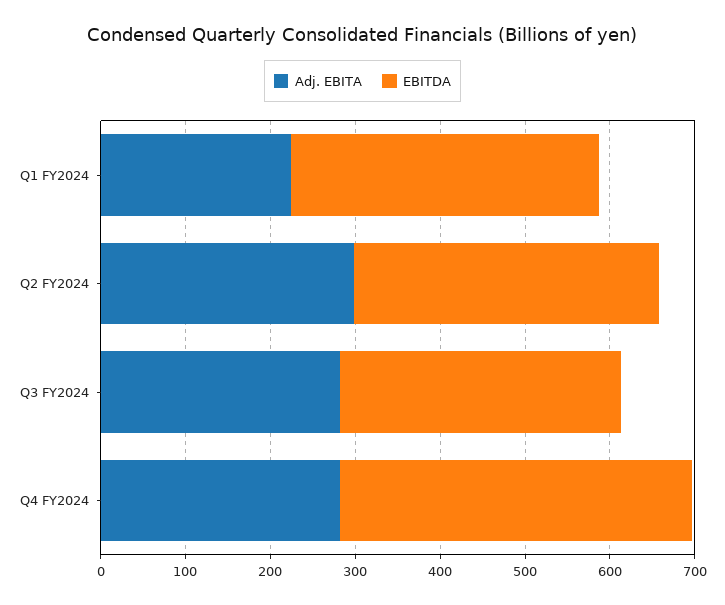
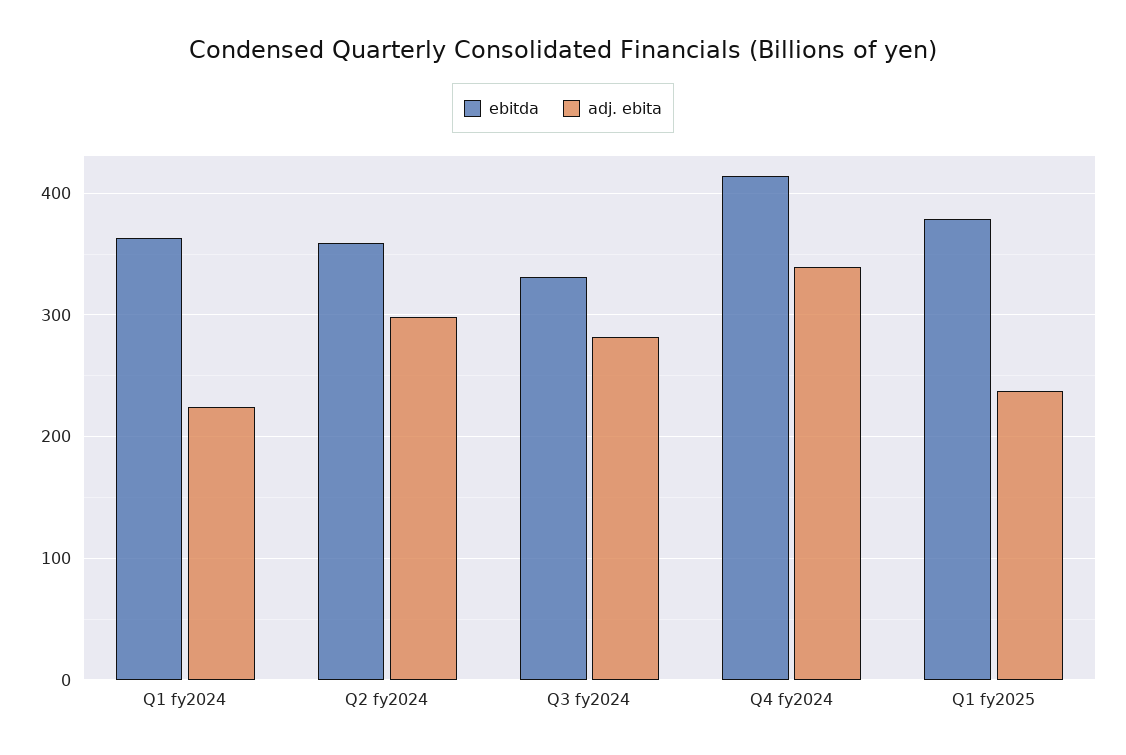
Adj. EBITA, Q4 FY2024: 280 -> 340
EBITDA, Q1 fy2025: none -> 380
Adj. EBITA, Q1 fy2025: none -> 240

